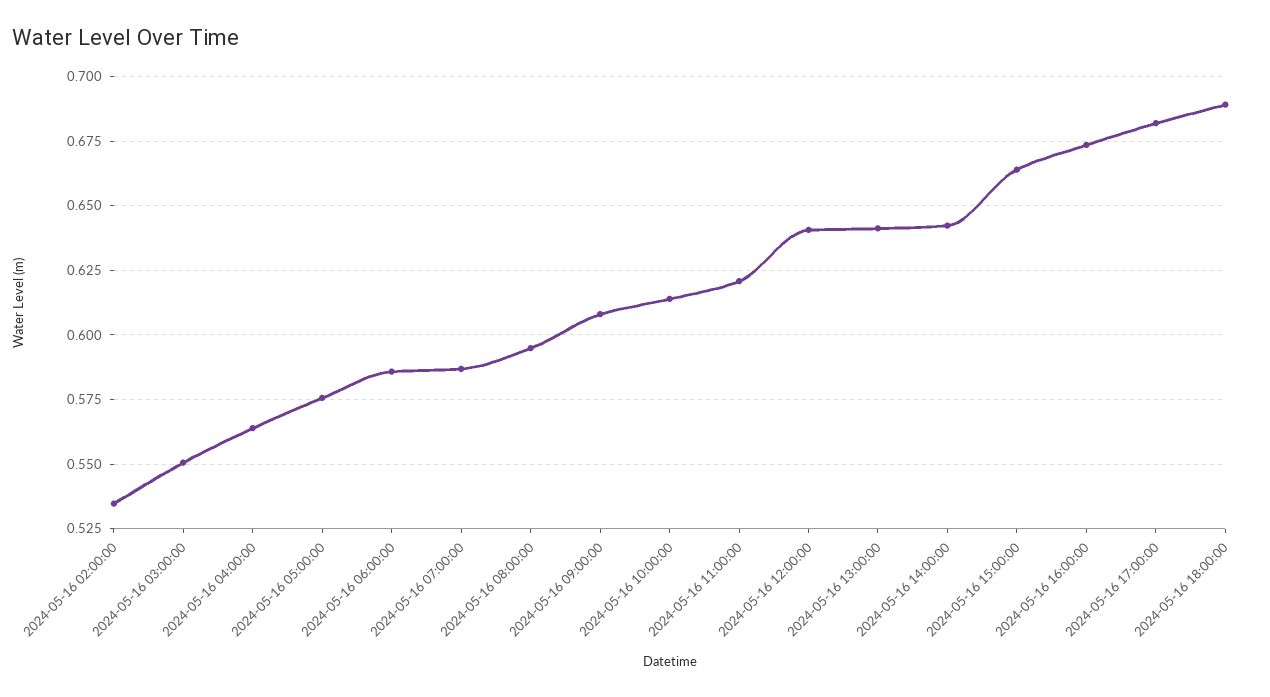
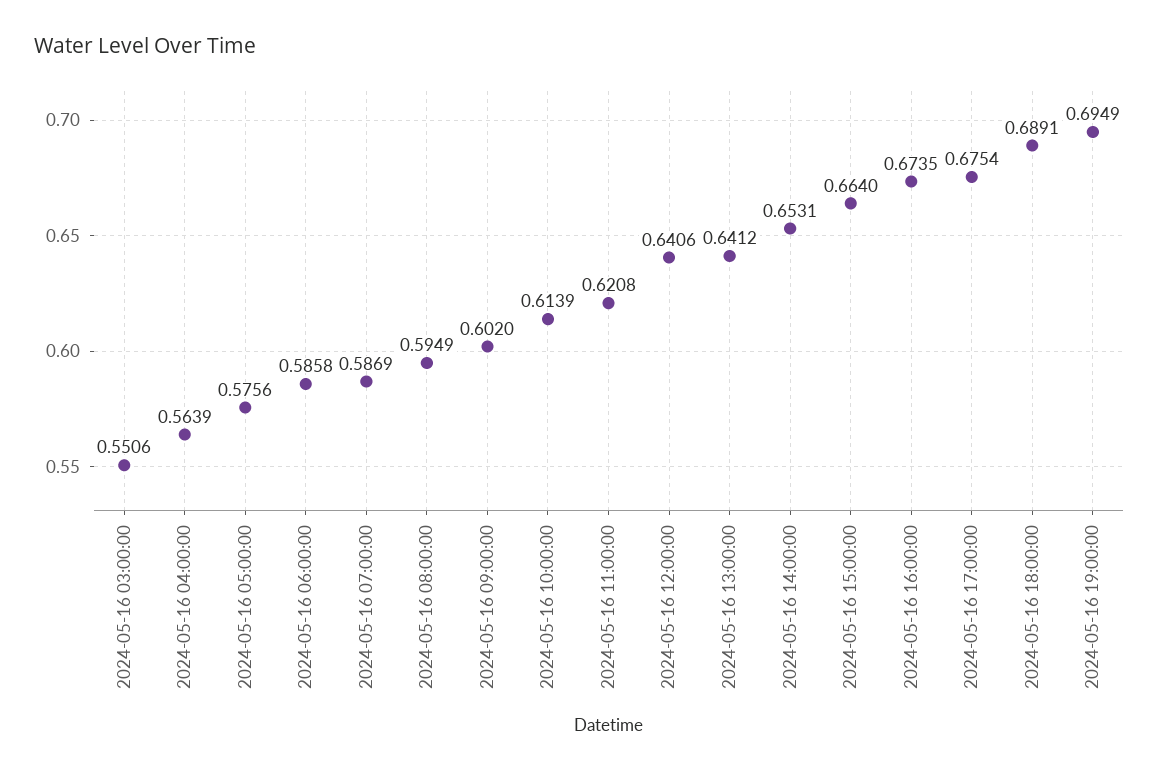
2024-05-16 02:00:00: 0.535 -> none
2024-05-16 09:00:00: 0.6075 -> 0.602
2024-05-16 14:00:00: 0.6425 -> 0.6531
2024-05-16 17:00:00: 0.6825 -> 0.6754
2024-05-16 19:00:00: none -> 0.6949

